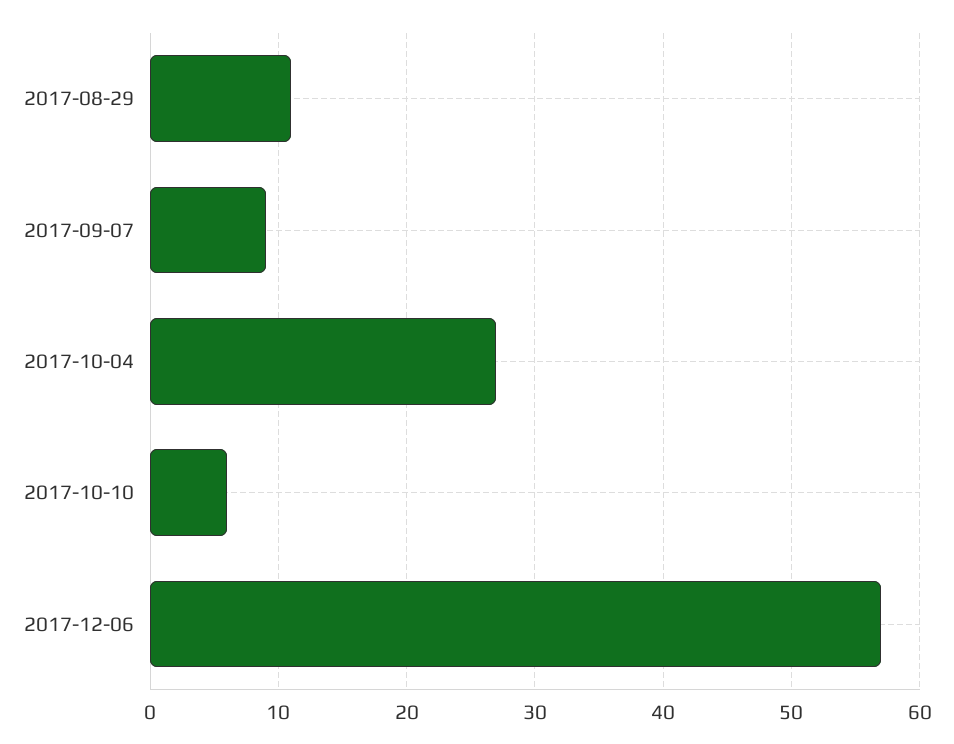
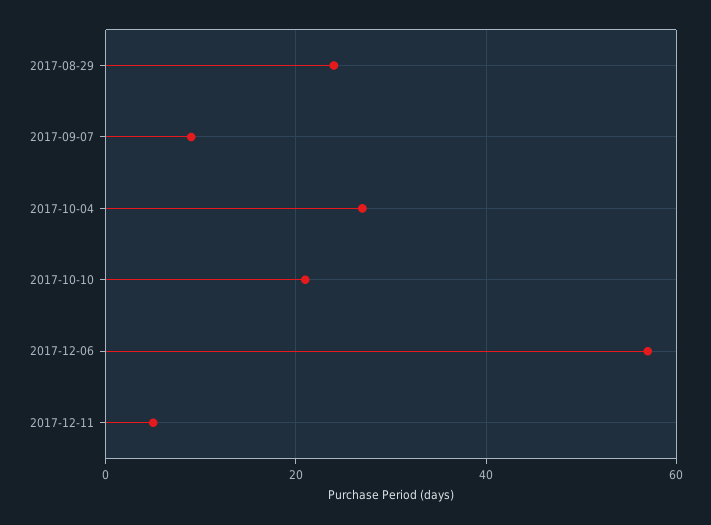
2017-08-29: 11 -> 25
2017-10-10: 6 -> 20
2017-12-11: none -> 5

